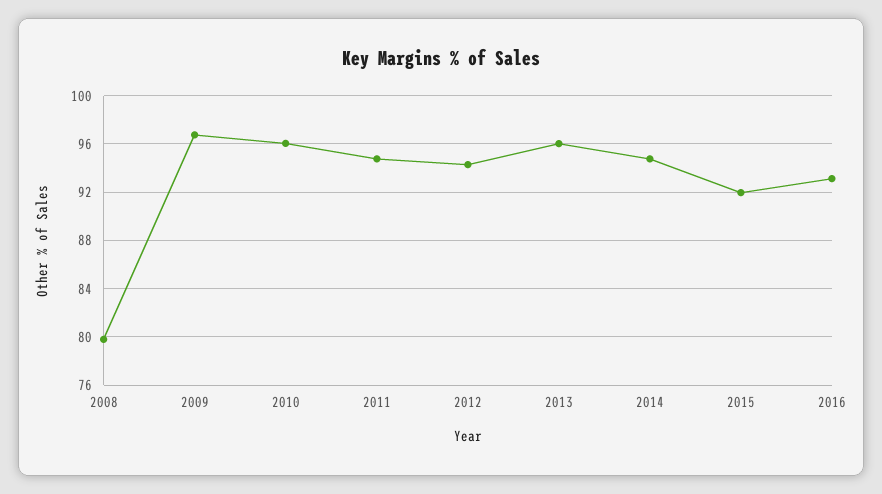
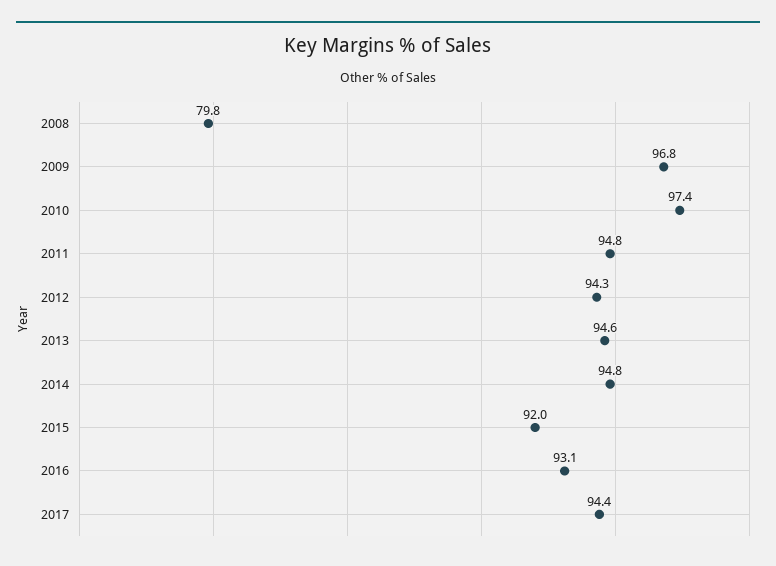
2010: 96 -> 97.4
2013: 96 -> 94.6
2017: none -> 94.4

